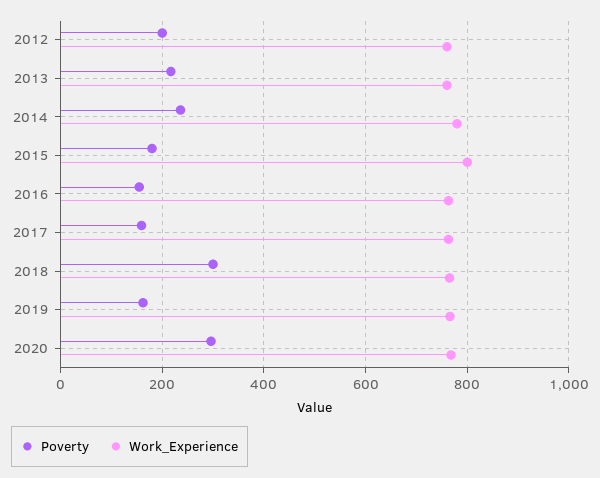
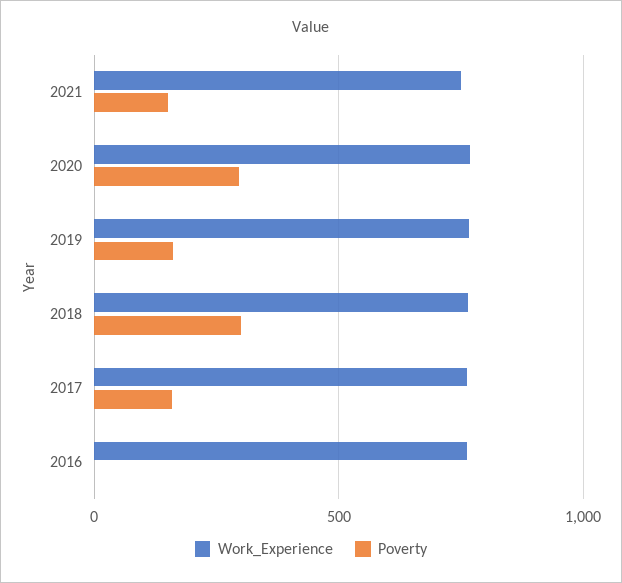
Poverty, 2012: 200 -> none
Work_Experience, 2012: 760 -> none
Poverty, 2013: 220 -> none
Work_Experience, 2013: 760 -> none
Poverty, 2014: 240 -> none
Work_Experience, 2014: 780 -> none
Poverty, 2015: 180 -> none
Work_Experience, 2015: 800 -> none
Poverty, 2016: 160 -> 0
Work_Experience, 2021: none -> 750
Poverty, 2021: none -> 150

